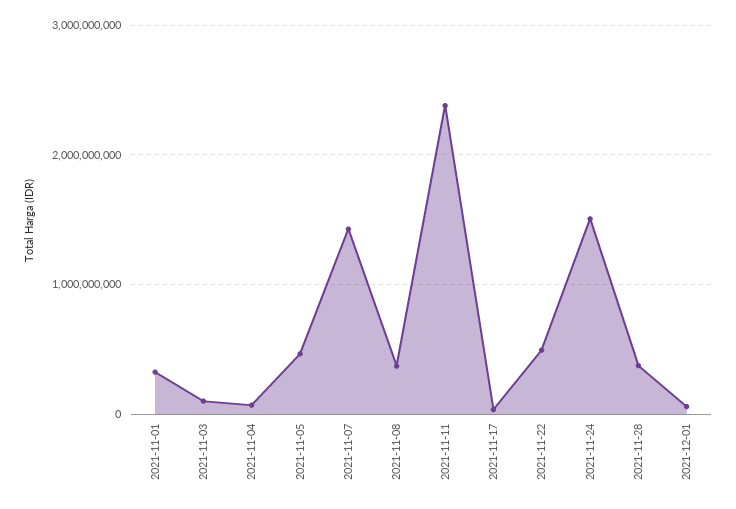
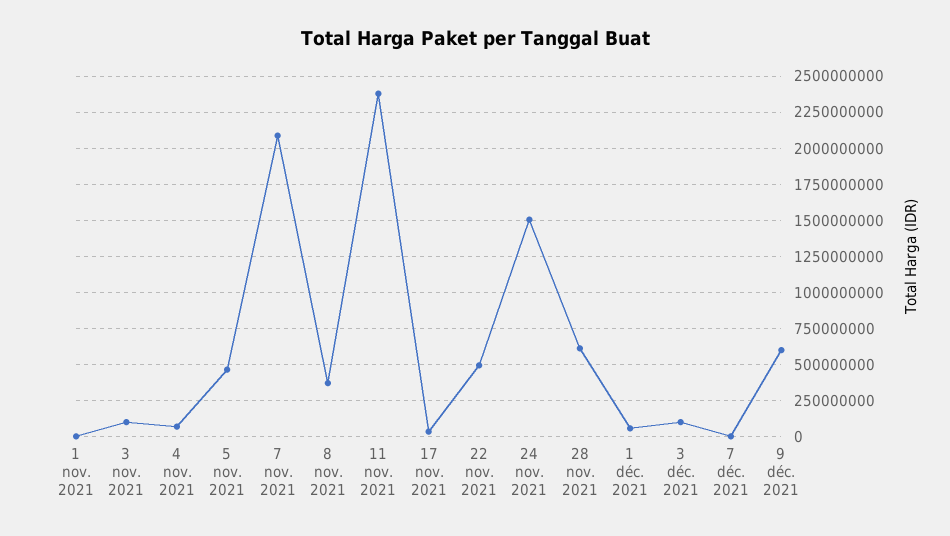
2021-11-01: 300000000 -> 0
2021-11-07: 1400000000 -> 2100000000
2021-11-28: 400000000 -> 600000000
3 déc. 2021: none -> 100000000
7 déc. 2021: none -> 0
9 déc. 2021: none -> 600000000

